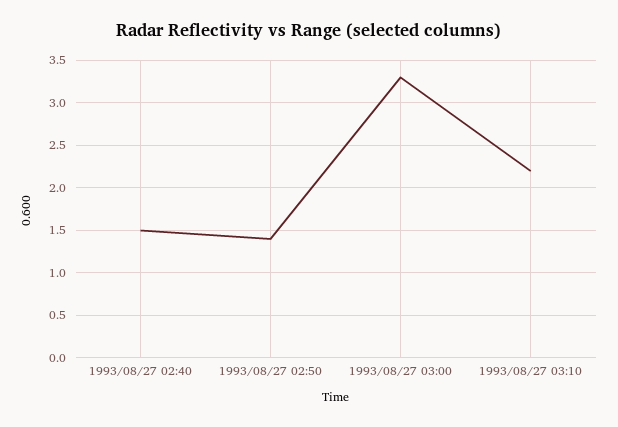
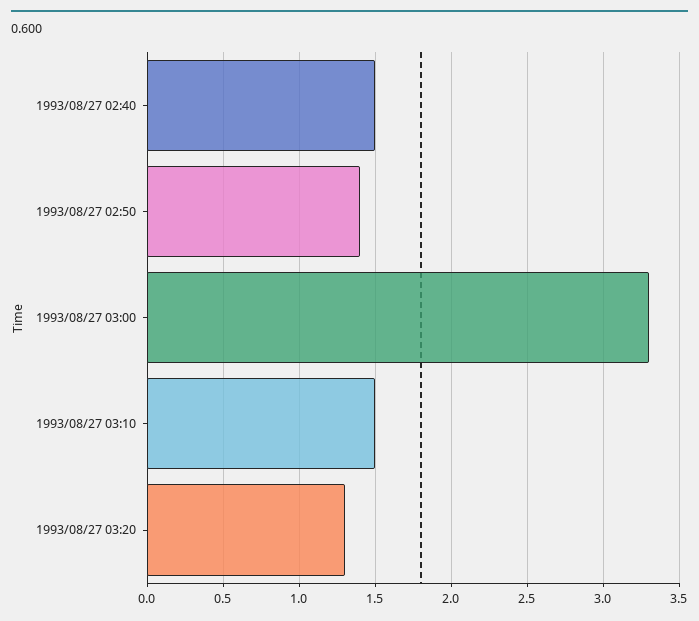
1993/08/27 03:10: 2.2 -> 1.5
1993/08/27 03:20: none -> 1.3

